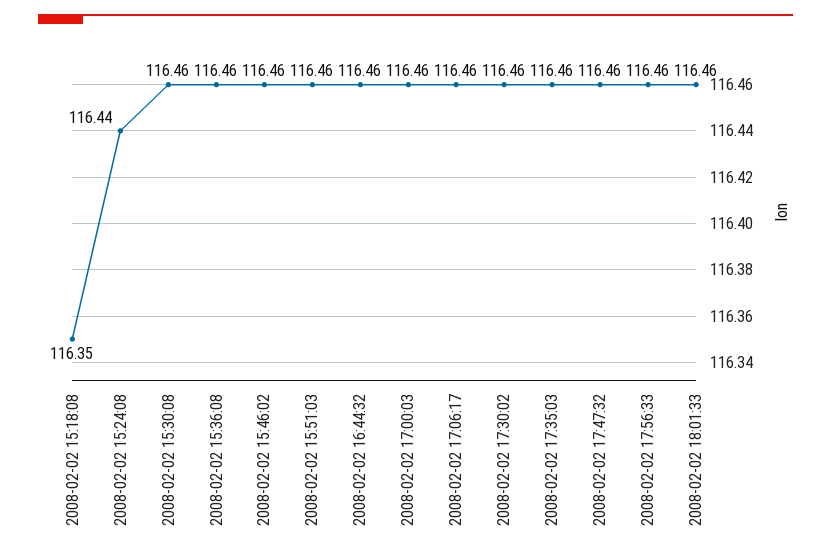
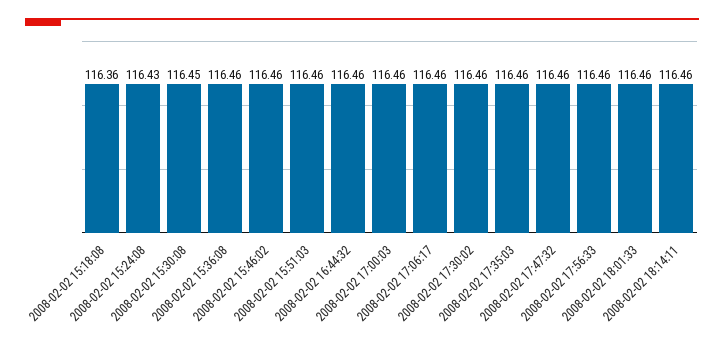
2008-02-02 15:18:08: 116.35 -> 116.36
2008-02-02 15:24:08: 116.44 -> 116.43
2008-02-02 15:30:08: 116.46 -> 116.45
2008-02-02 18:14:11: none -> 116.46

